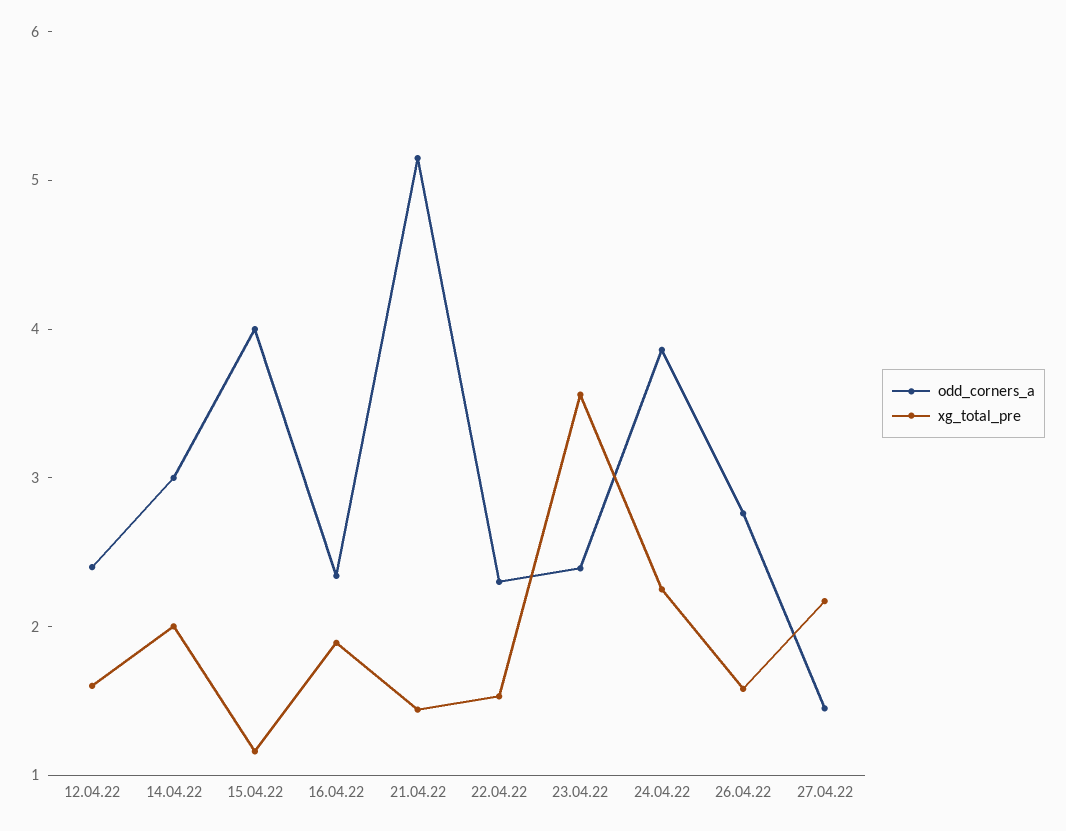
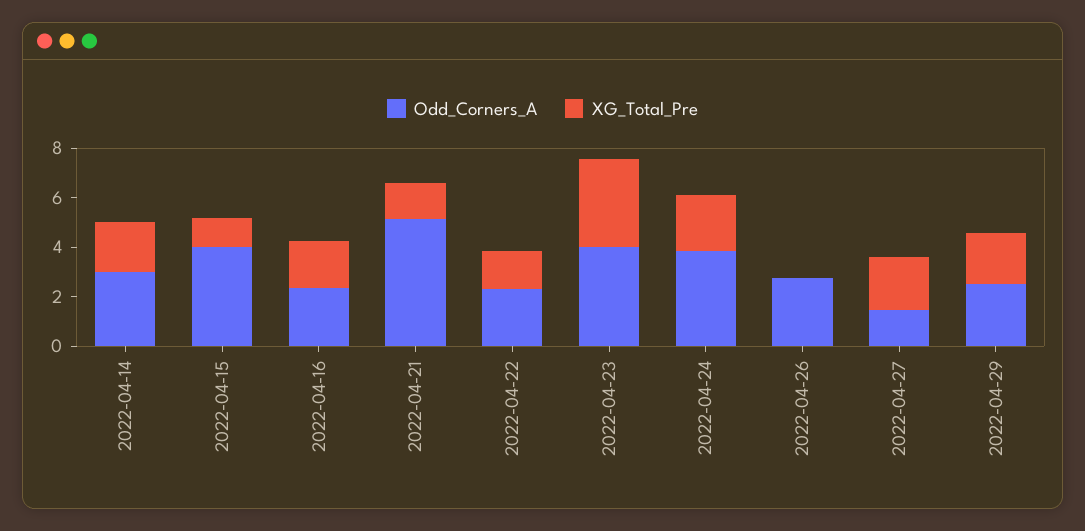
odd_corners_a, 12.04.22: 2.4 -> none
xg_total_pre, 12.04.22: 1.6 -> none
odd_corners_a, 23.04.22: 2.4 -> 4
xg_total_pre, 26.04.22: 1.6 -> 0
odd_corners_a, 2022-04-29: none -> 2.5
xg_total_pre, 2022-04-29: none -> 2

